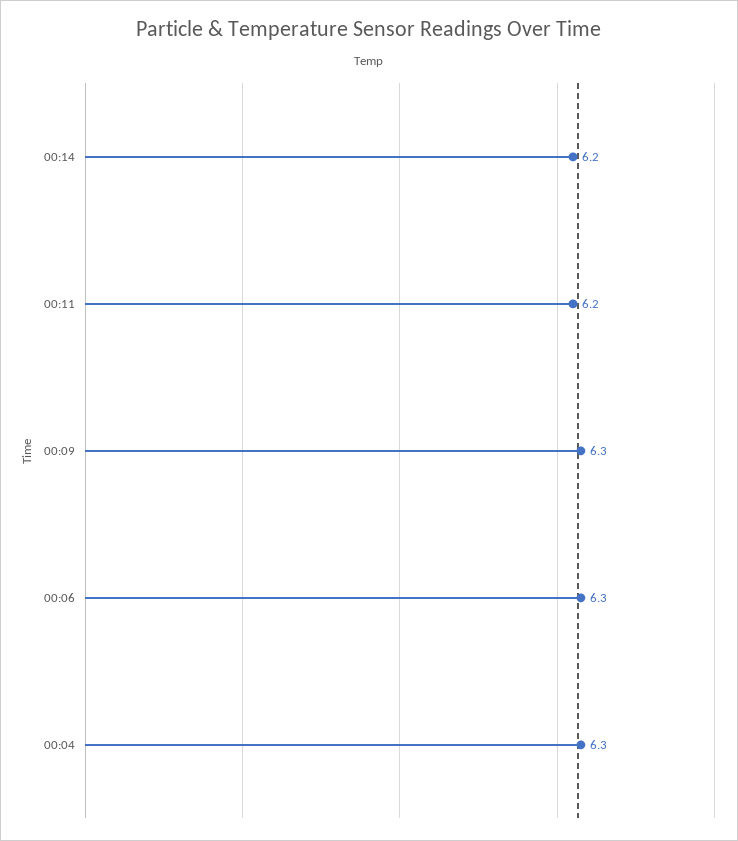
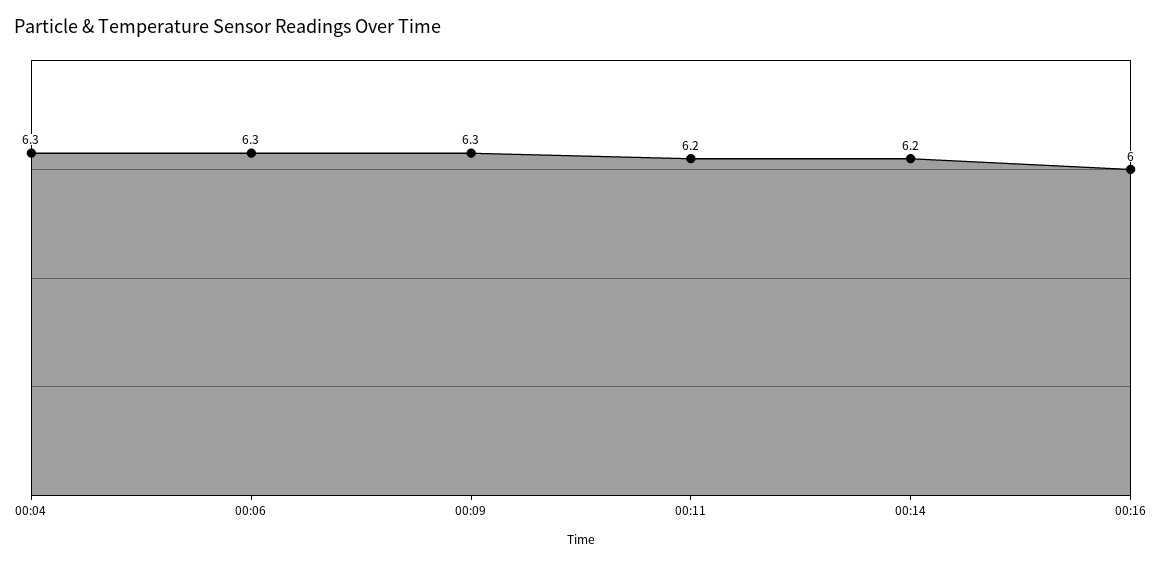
00:16: none -> 6

